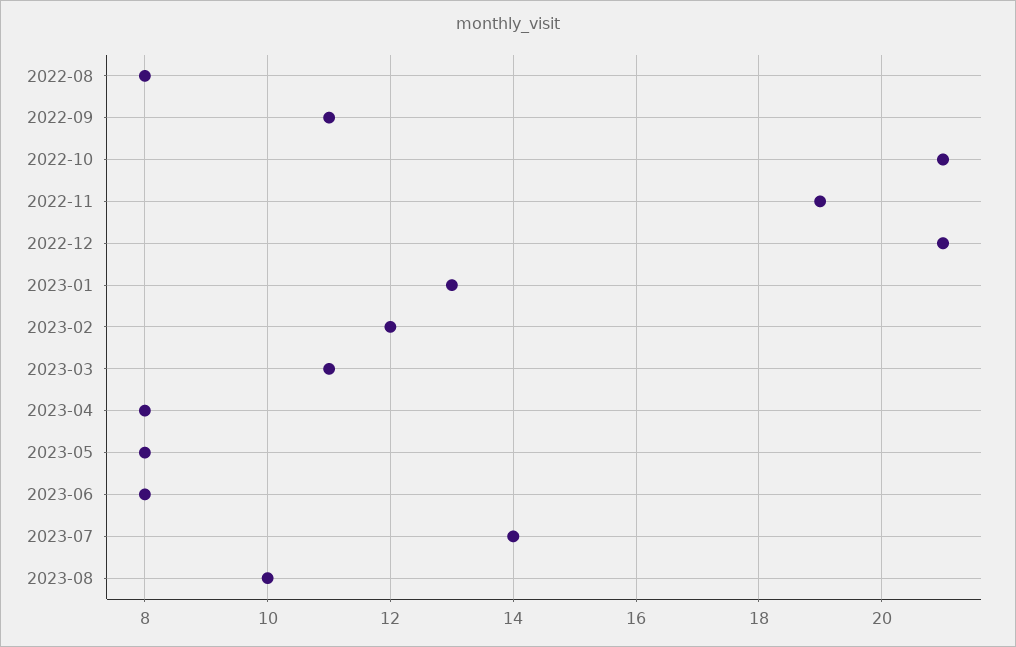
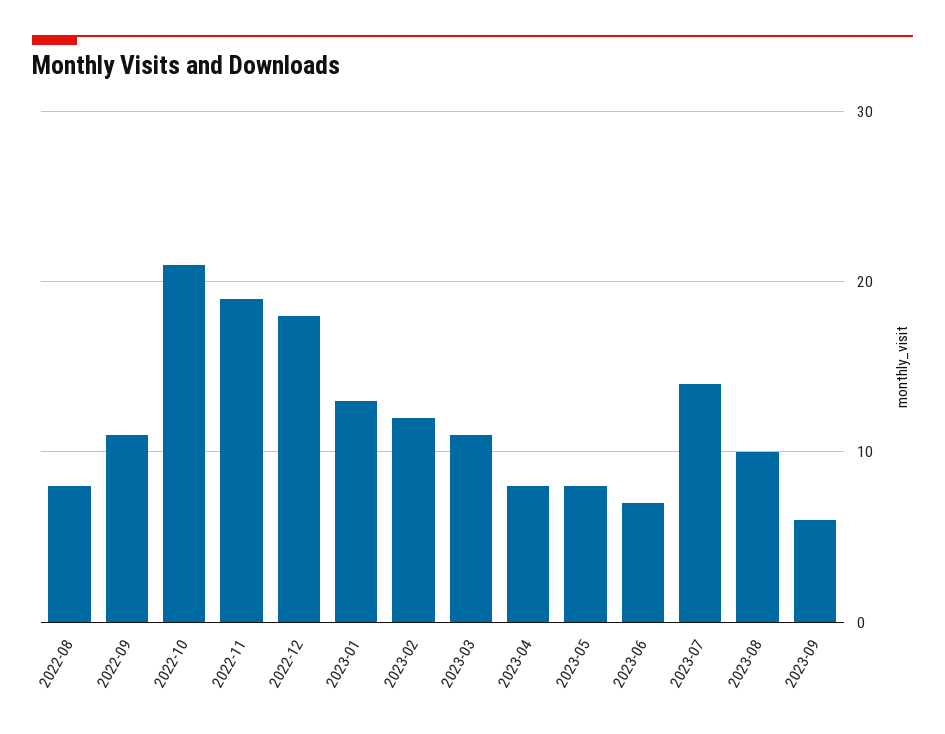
2022-12: 21 -> 18
2023-06: 8 -> 7
2023-09: none -> 6

